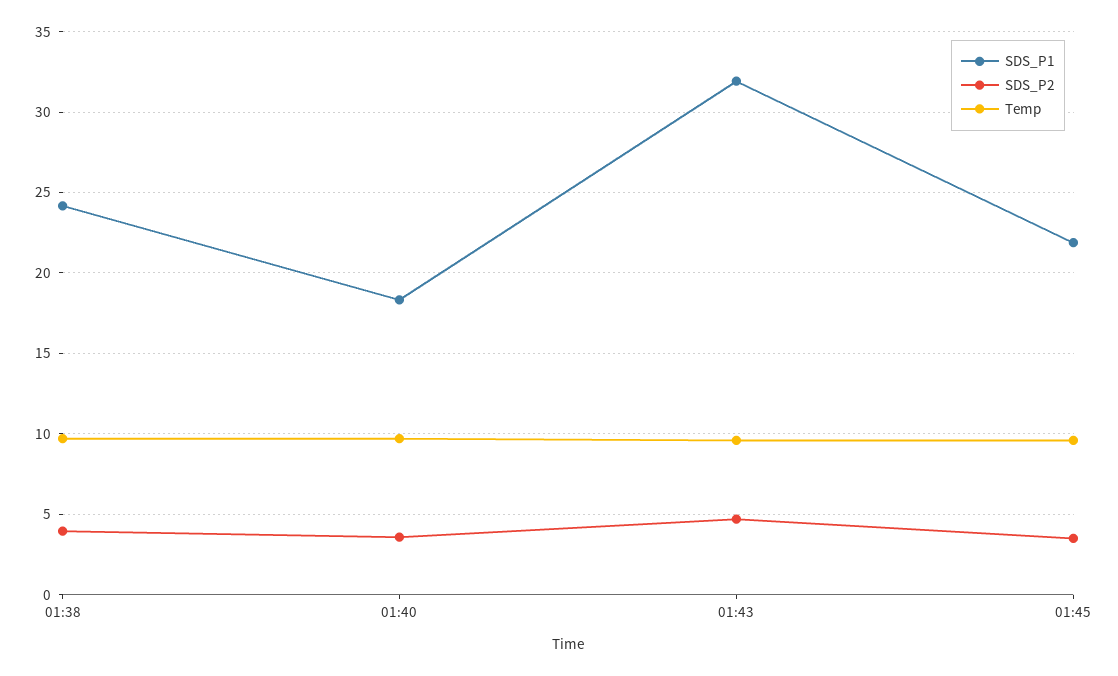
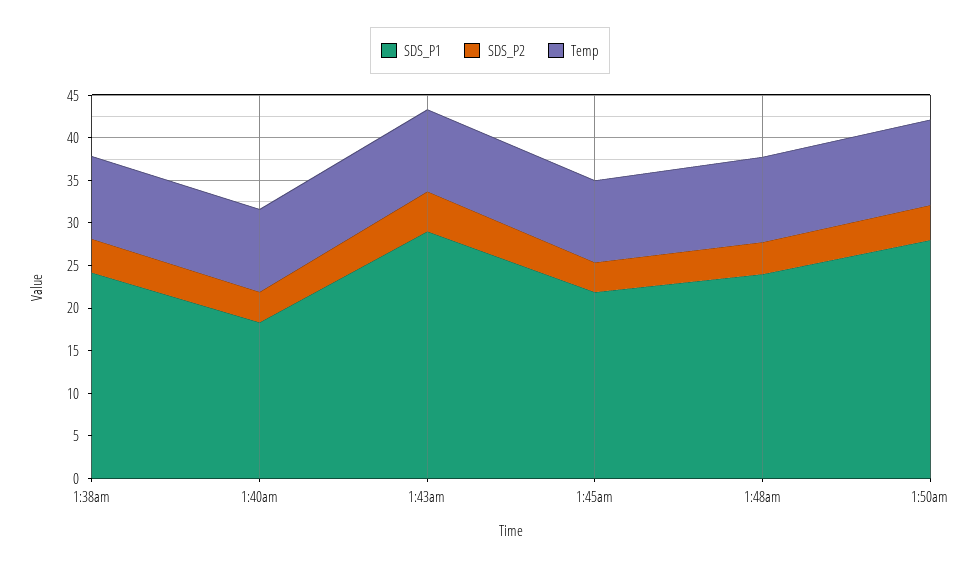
SDS_P1, 01:43: 32 -> 29
SDS_P1, 1:48am: none -> 24
SDS_P2, 1:48am: none -> 4
Temp, 1:48am: none -> 10
SDS_P1, 1:50am: none -> 28
SDS_P2, 1:50am: none -> 4
Temp, 1:50am: none -> 10

